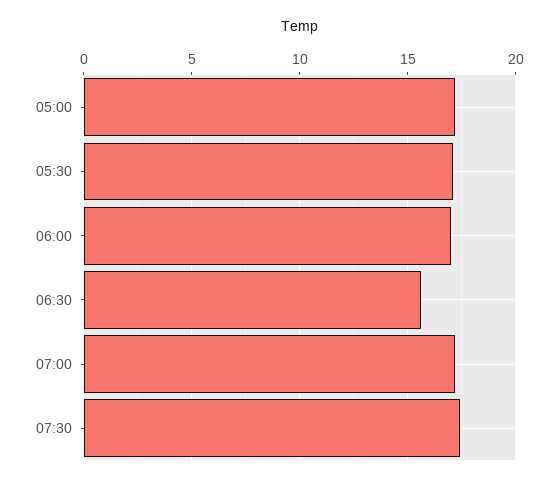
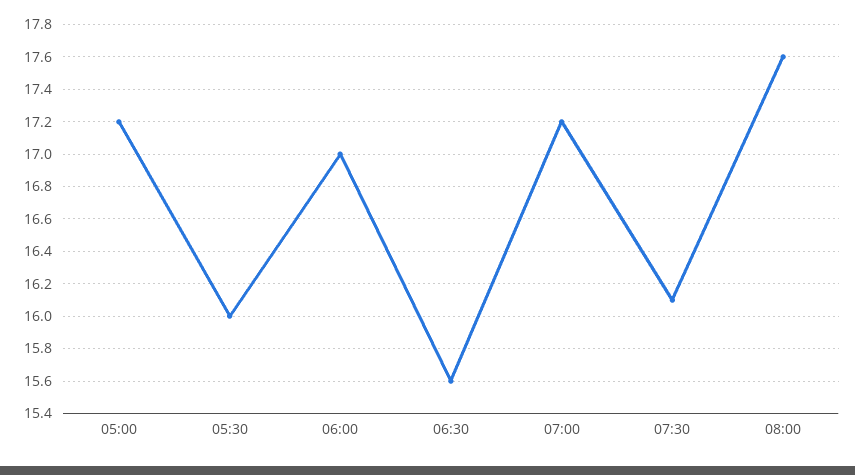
05:30: 17 -> 16
07:30: 17.5 -> 16.1
08:00: none -> 17.6

